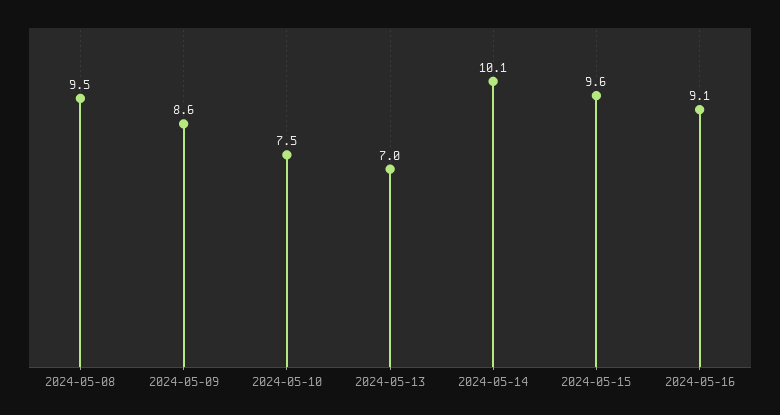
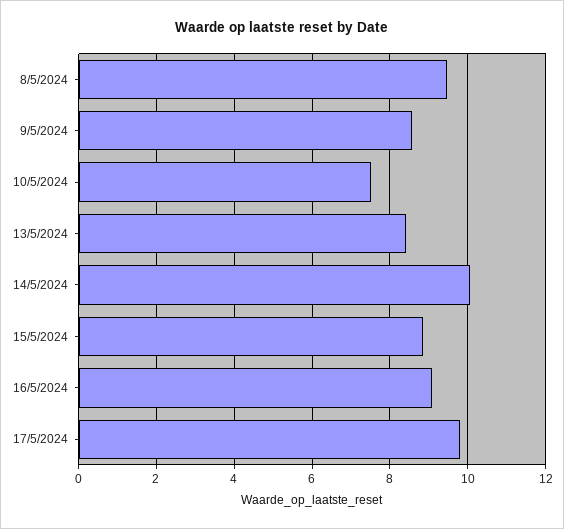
2024-05-13: 7 -> 8.4
2024-05-15: 9.6 -> 8.8
17/5/2024: none -> 9.8

